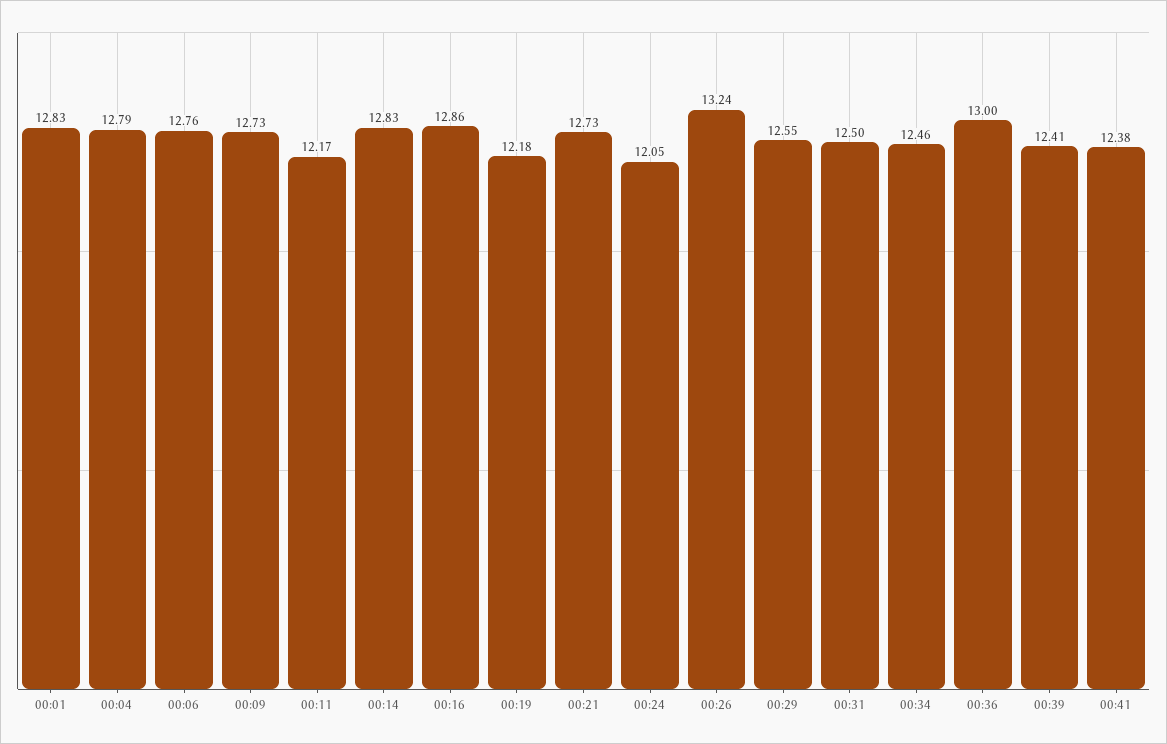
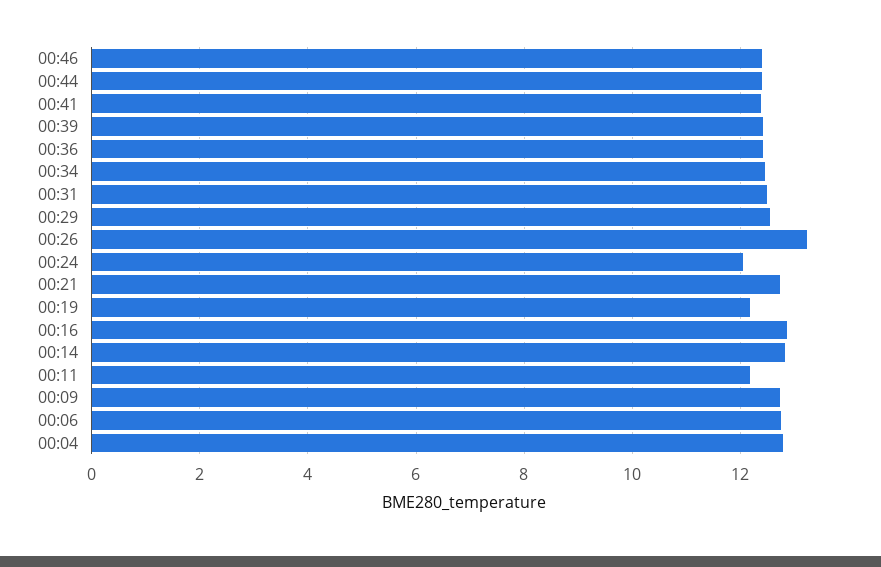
00:01: 12.83 -> none
00:36: 13 -> 12.4
00:46: none -> 12.4
00:44: none -> 12.4

